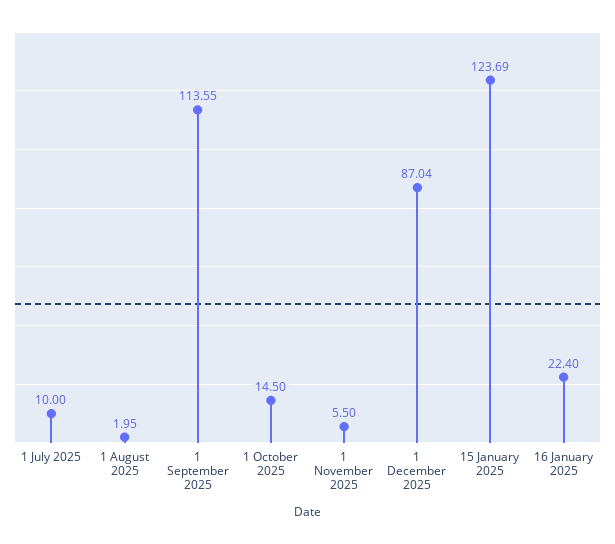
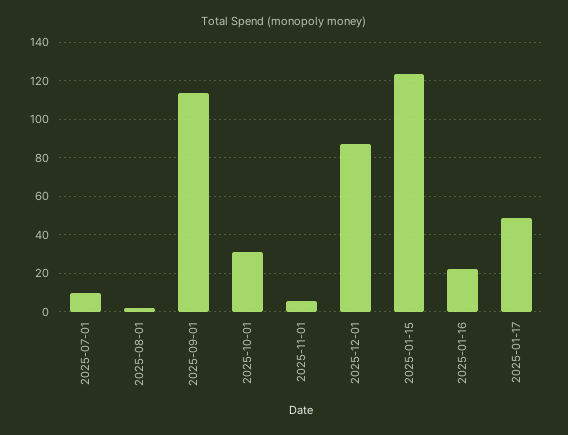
1 October 2025: 14.5 -> 30
2025-01-17: none -> 50

